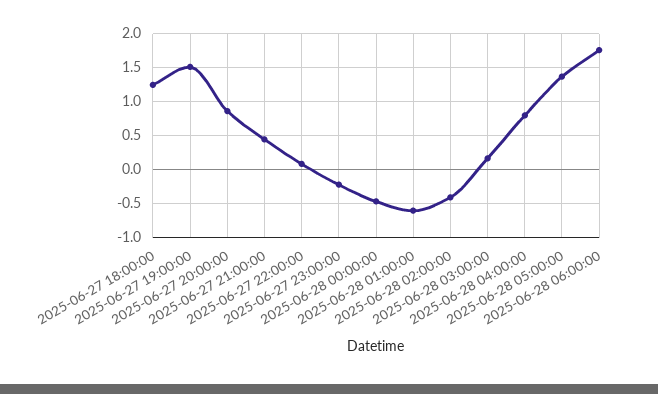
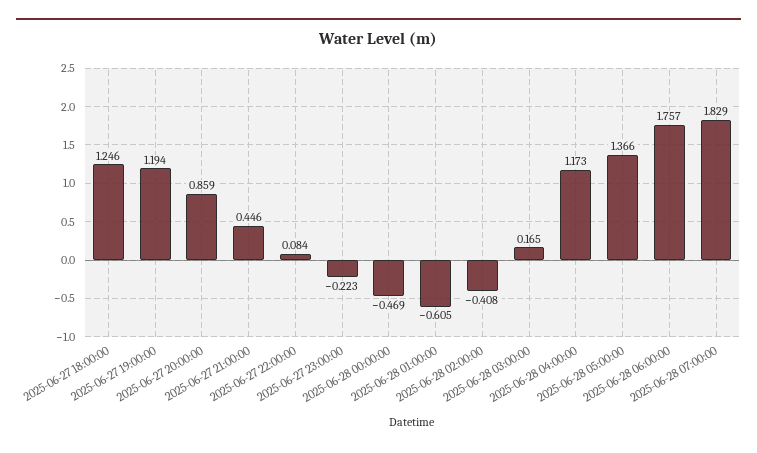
2025-06-27 19:00:00: 1.5 -> 1.194
2025-06-28 04:00:00: 0.8 -> 1.173
2025-06-28 07:00:00: none -> 1.829

